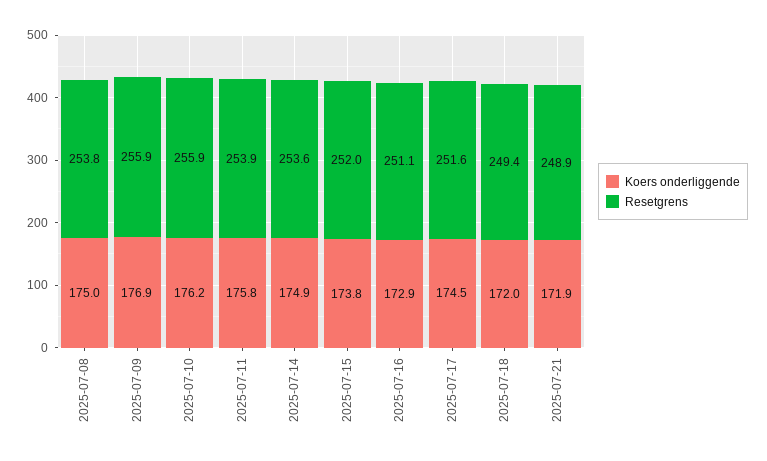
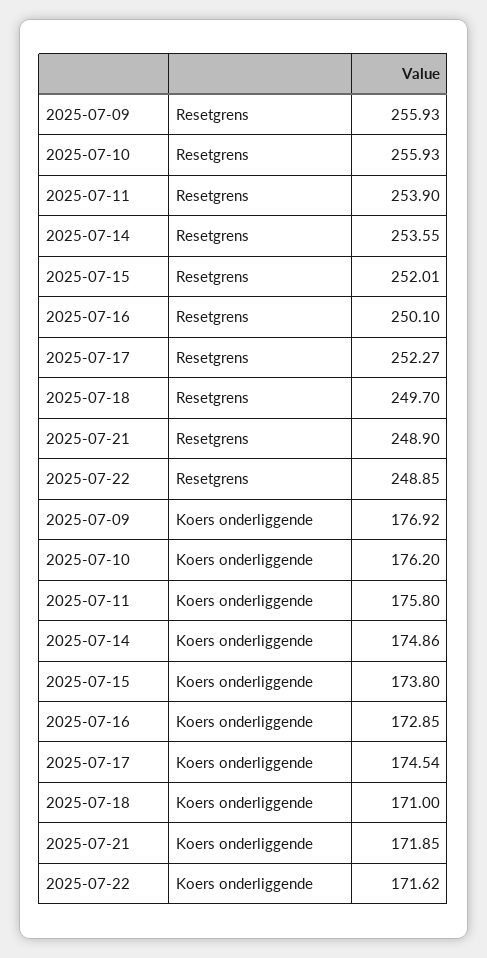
Koers onderliggende, 2025-07-08: 175 -> none
Resetgrens, 2025-07-08: 253.8 -> none
Resetgrens, 2025-07-16: 251.1 -> 250.1
Resetgrens, 2025-07-17: 251.6 -> 252.27
Koers onderliggende, 2025-07-18: 172 -> 171
Resetgrens, 2025-07-18: 249.4 -> 249.7
Resetgrens, 2025-07-22: none -> 248.85
Koers onderliggende, 2025-07-22: none -> 171.62

